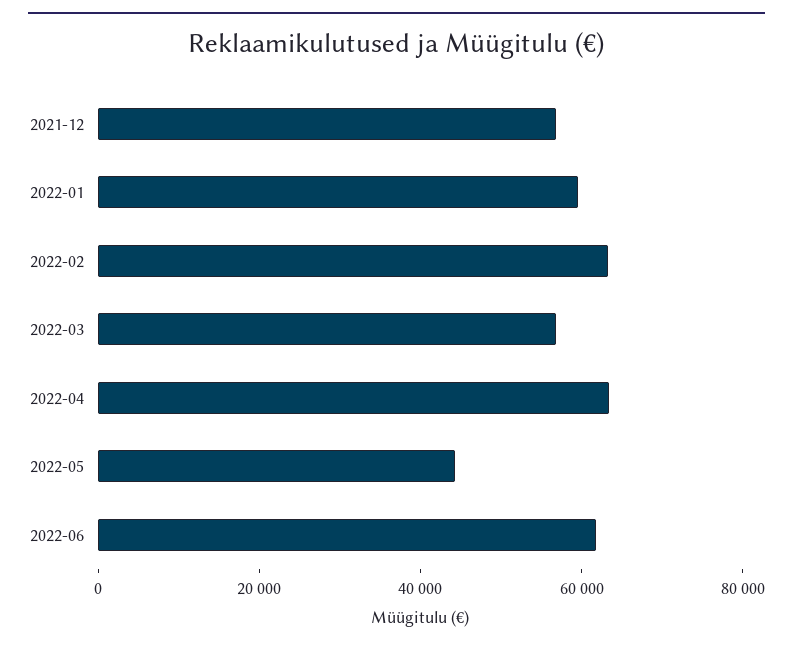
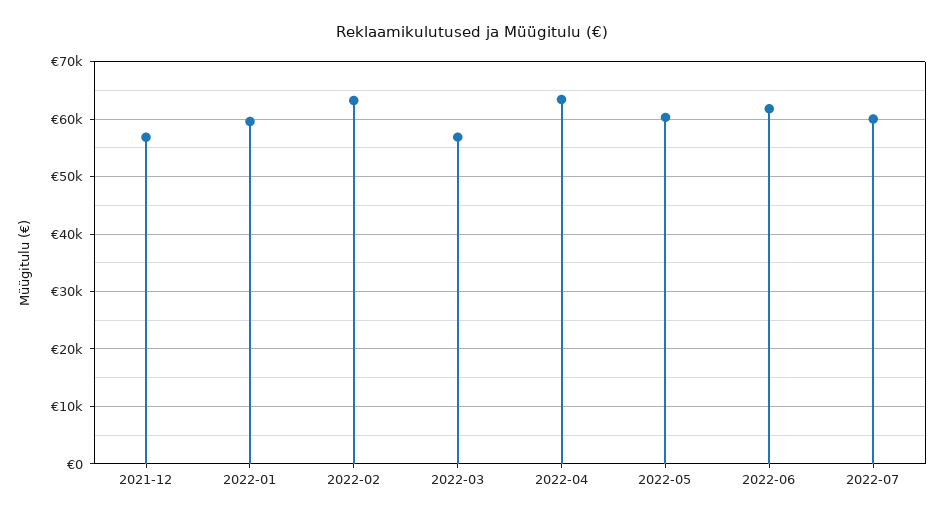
2022-05: 45000 -> 60000
2022-07: none -> 60000

